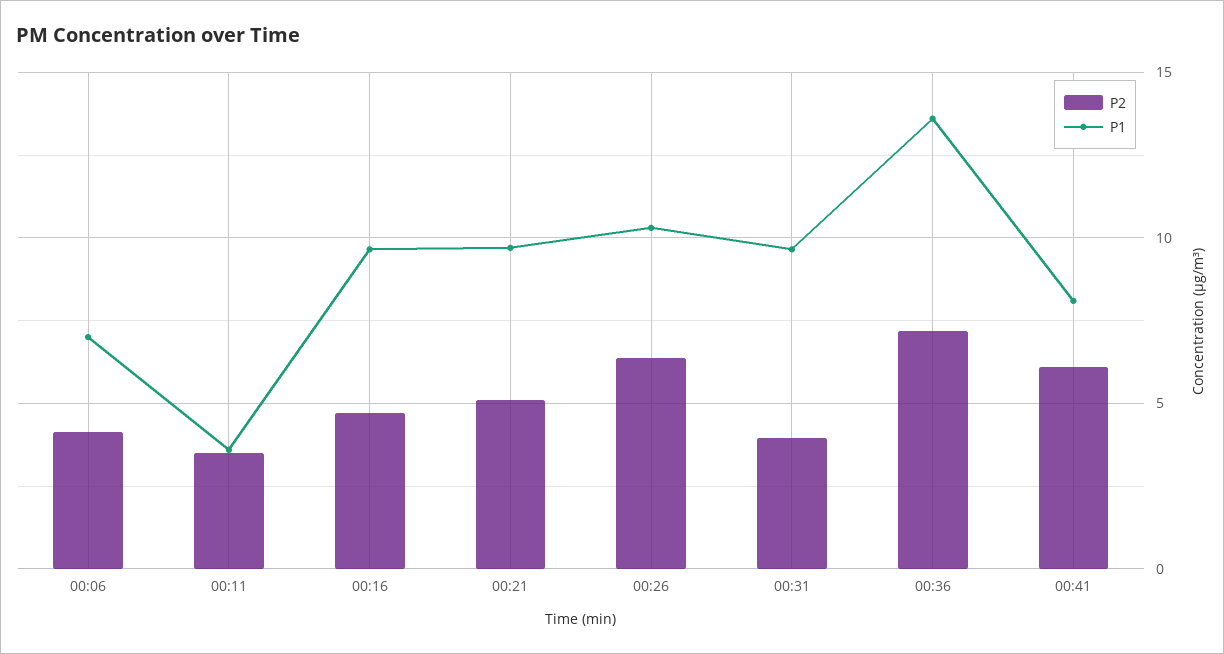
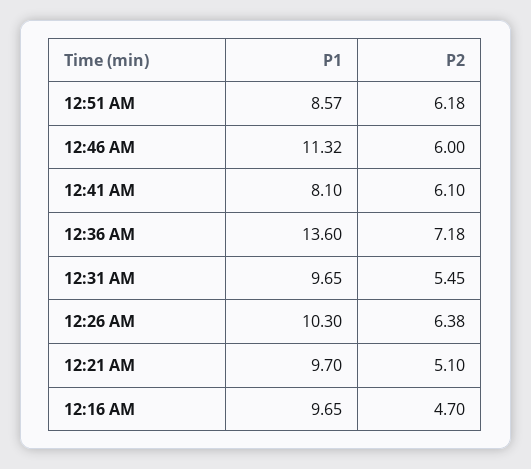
P2, 00:06: 4 -> none
P1, 00:06: 7 -> none
P2, 00:11: 3.5 -> none
P1, 00:11: 3.5 -> none
P2, 00:31: 4 -> 5.45
P1, 12:51 AM: none -> 8.57
P2, 12:51 AM: none -> 6.18
P1, 12:46 AM: none -> 11.32
P2, 12:46 AM: none -> 6

